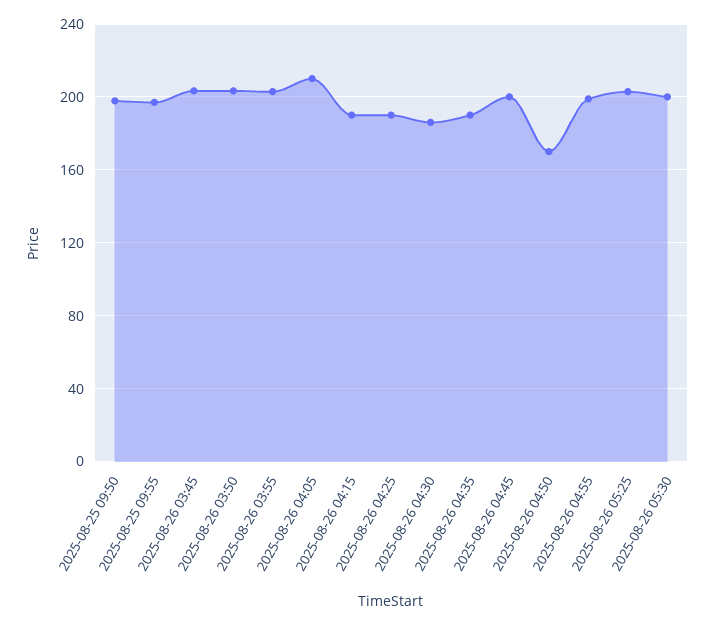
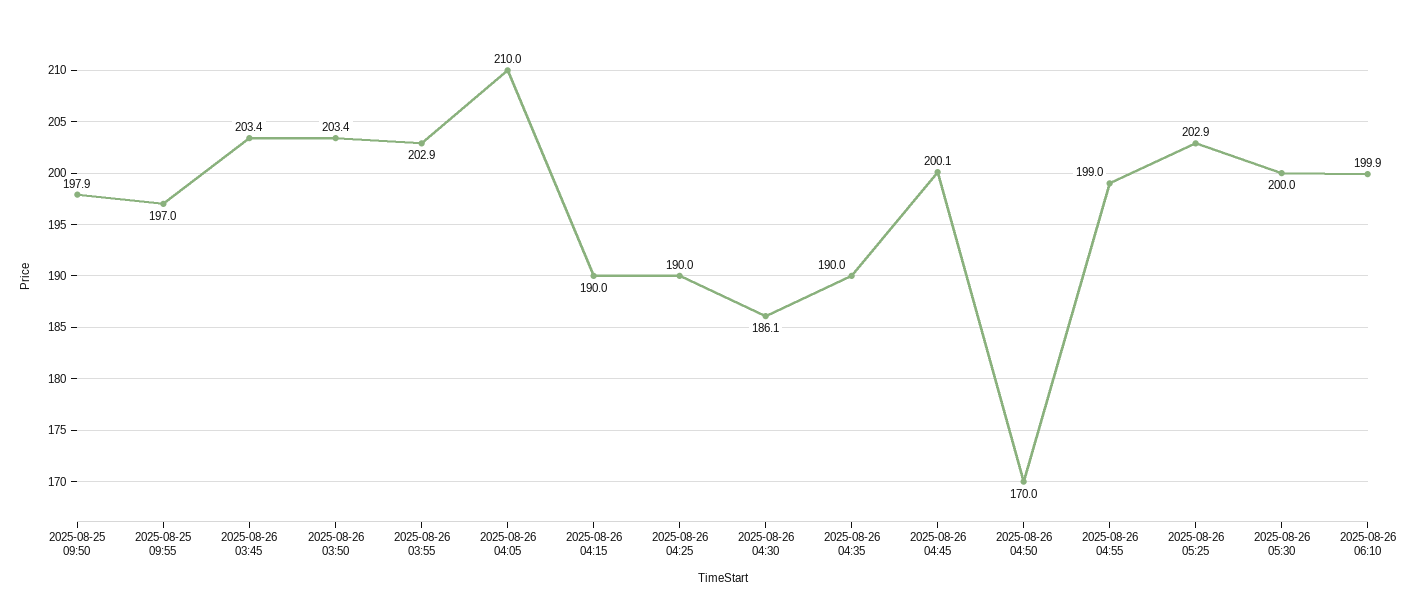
2025-08-26 06:10: none -> 199.9

